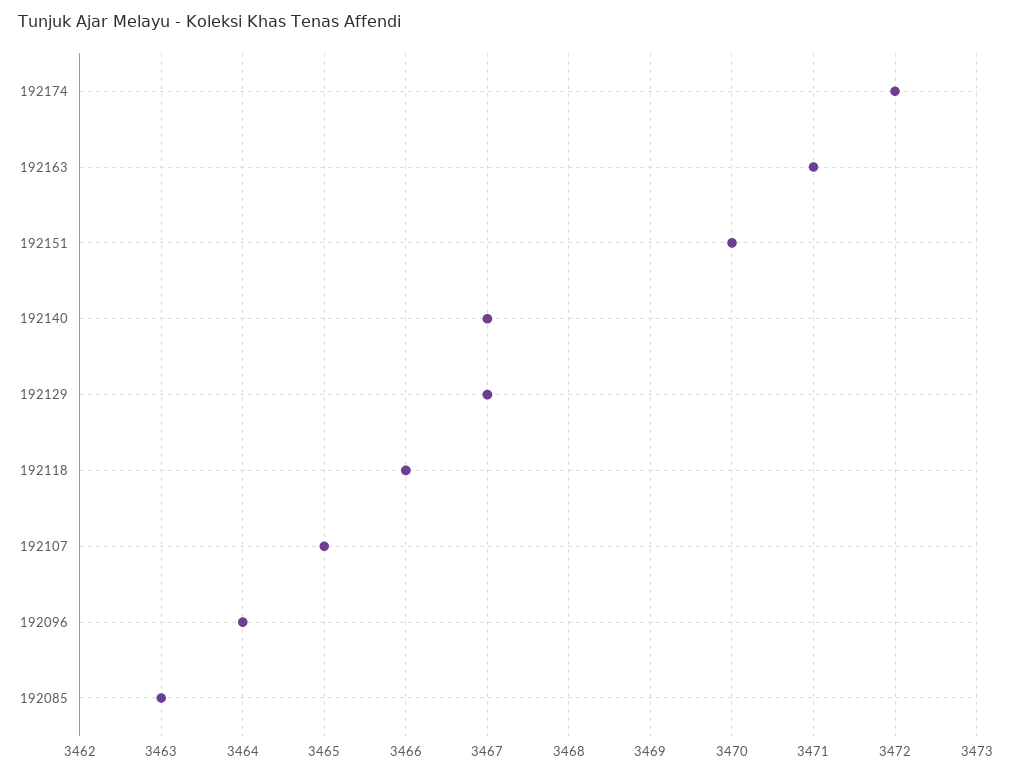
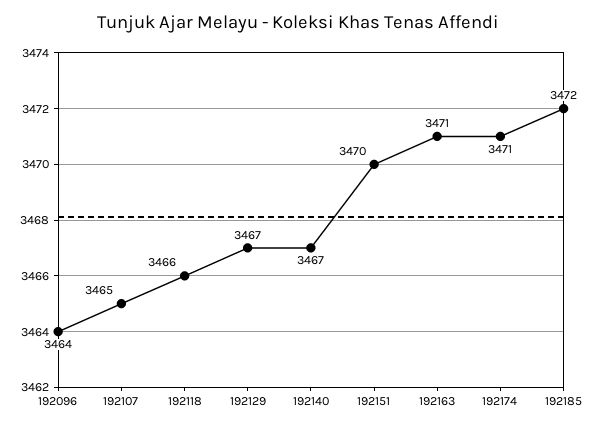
192174: 3472 -> 3471
192085: 3463 -> none
192185: none -> 3472

